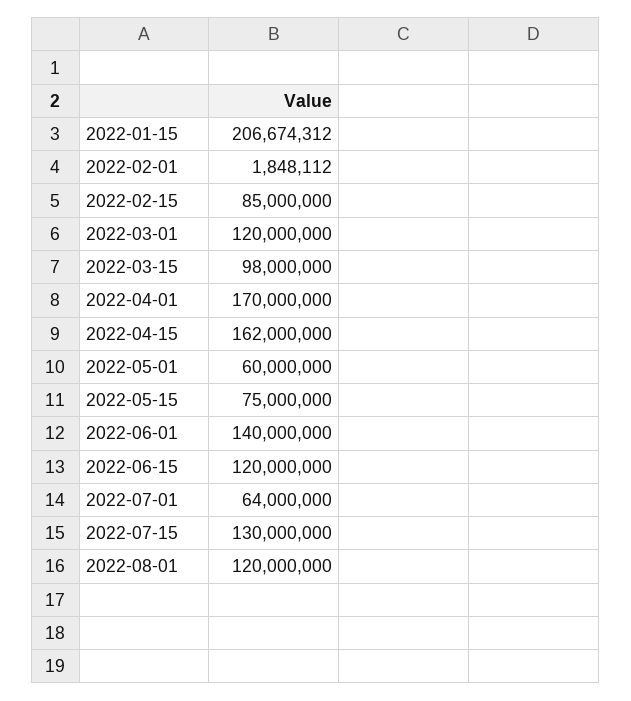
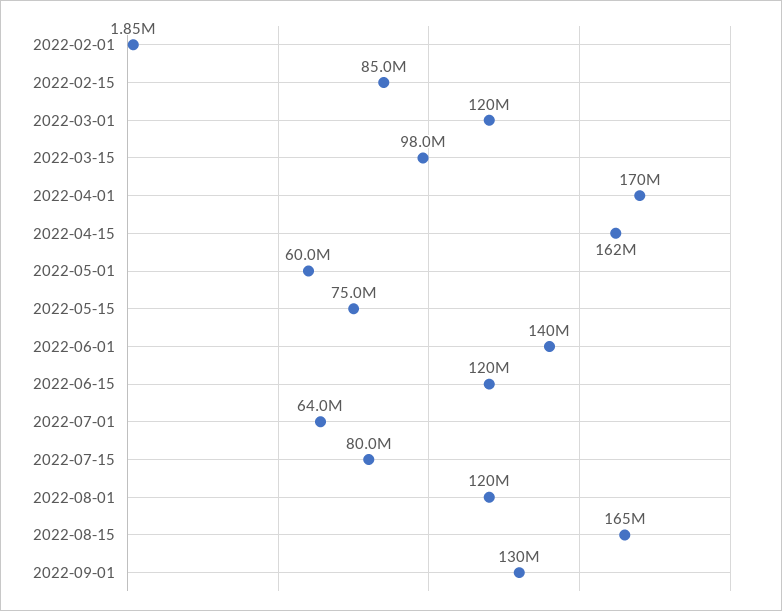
2022-01-15: 206674312 -> none
2022-07-15: 130000000 -> 80000000
2022-08-15: none -> 165000000
2022-09-01: none -> 130000000

